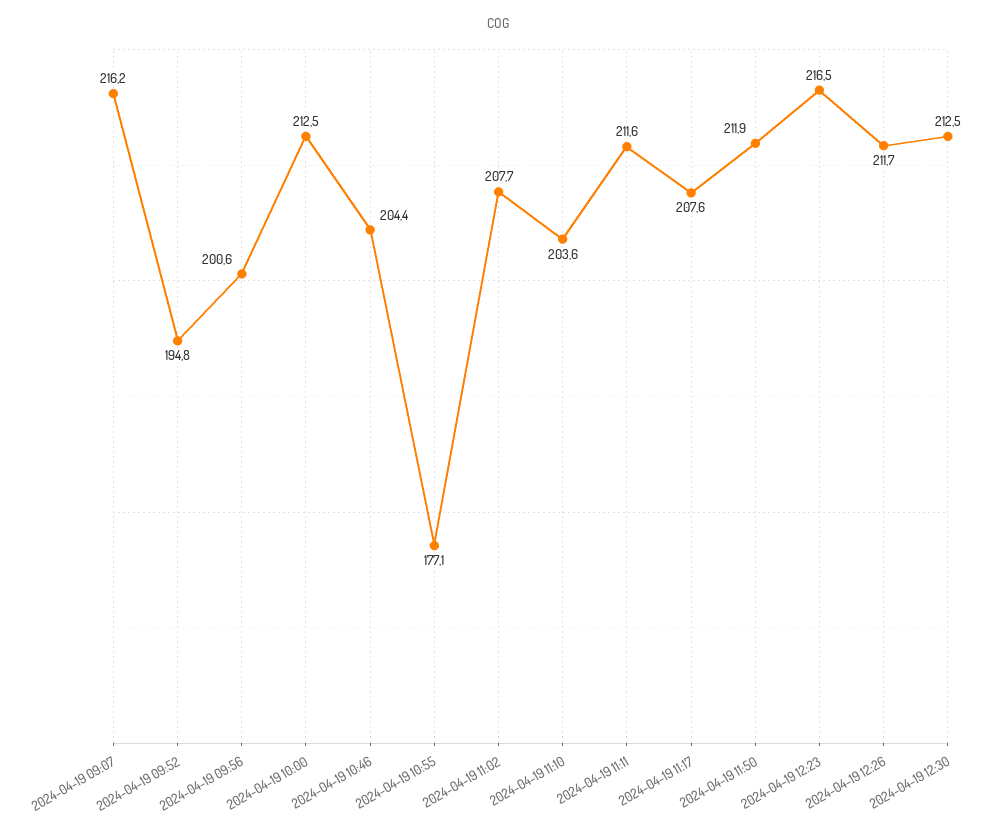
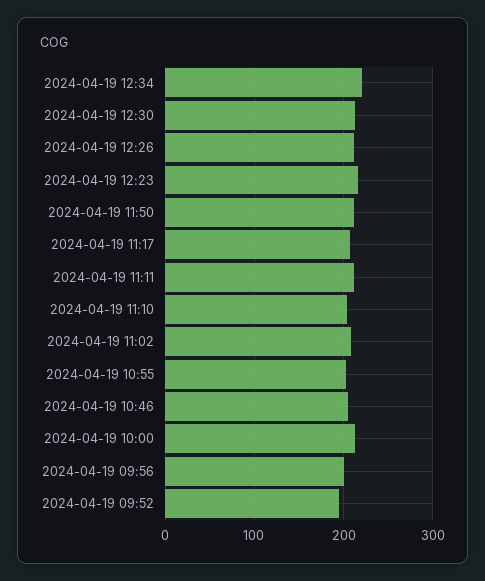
2024-04-19 09:07: 216.2 -> none
2024-04-19 10:55: 177.1 -> 200
2024-04-19 12:34: none -> 220

